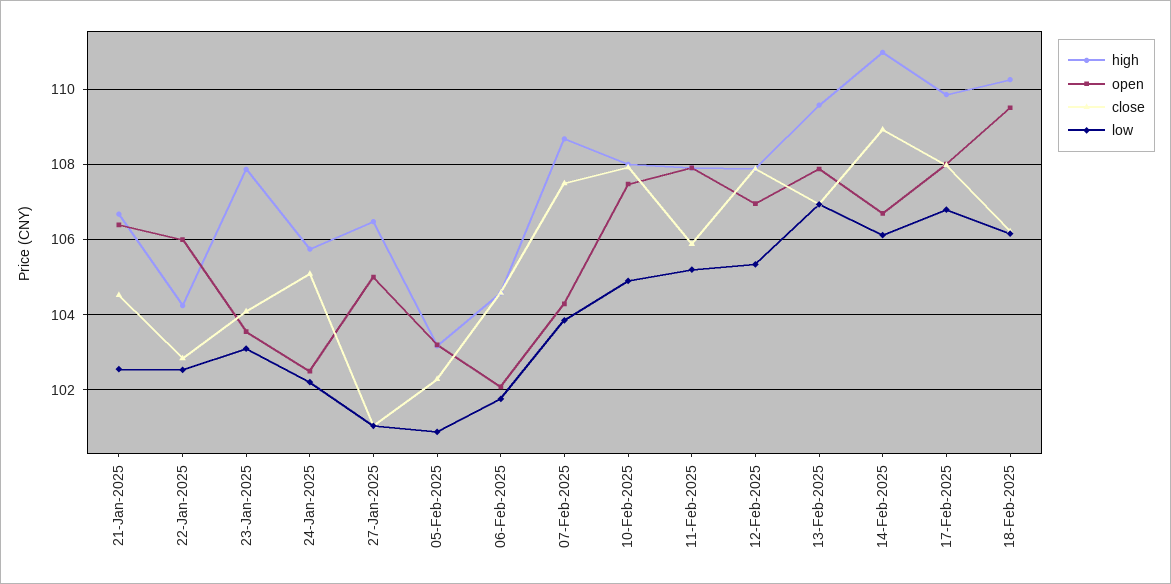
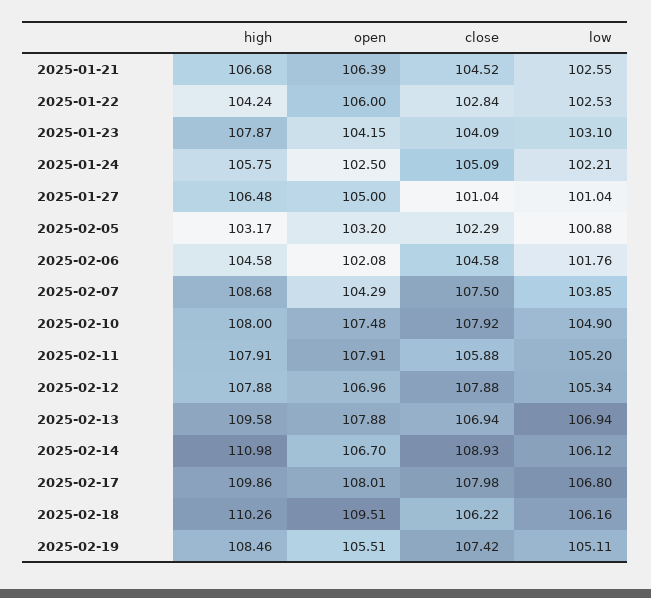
open, 23-Jan-2025: 103.6 -> 104.15
high, 2025-02-19: none -> 108.46
open, 2025-02-19: none -> 105.51
close, 2025-02-19: none -> 107.42
low, 2025-02-19: none -> 105.11

